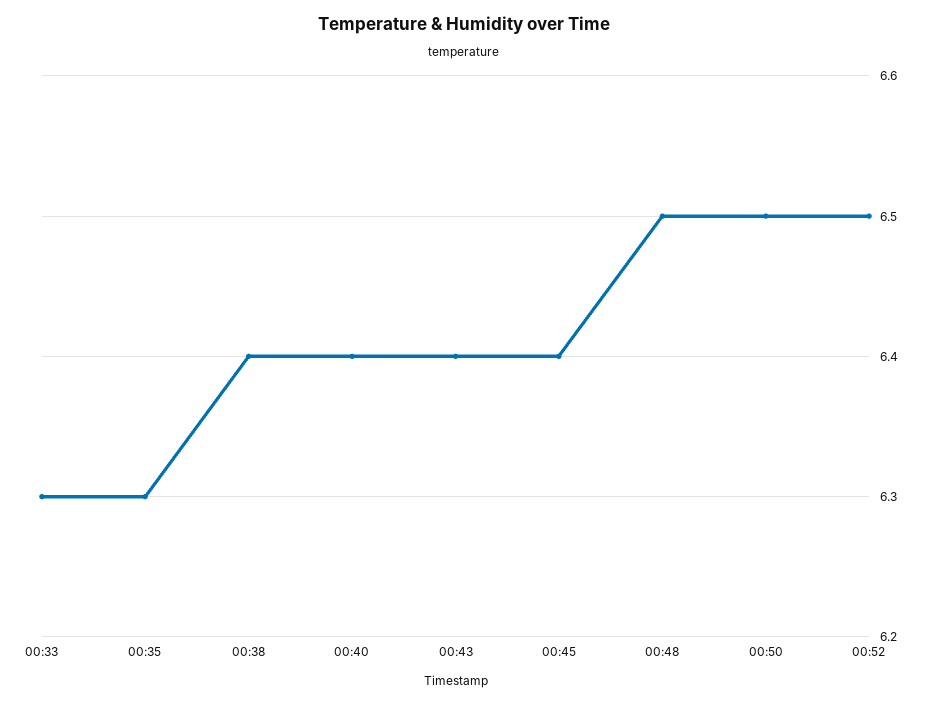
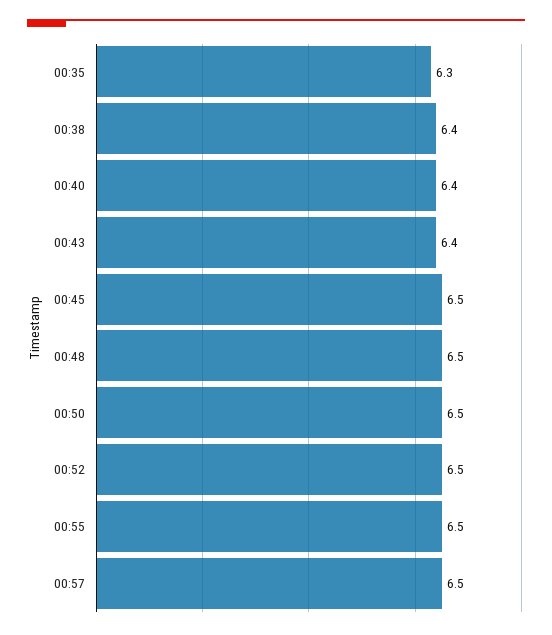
00:33: 6.3 -> none
00:45: 6.4 -> 6.5
00:55: none -> 6.5
00:57: none -> 6.5

